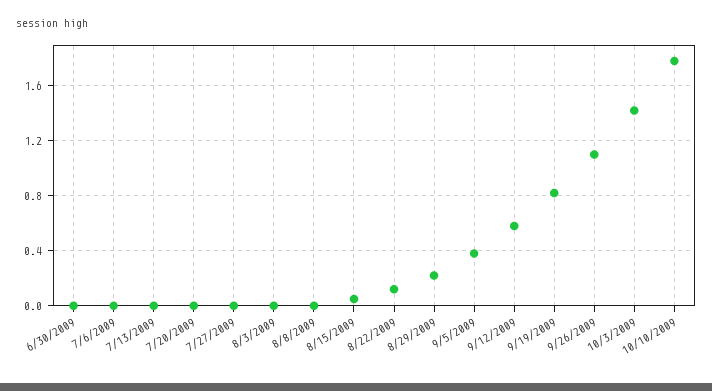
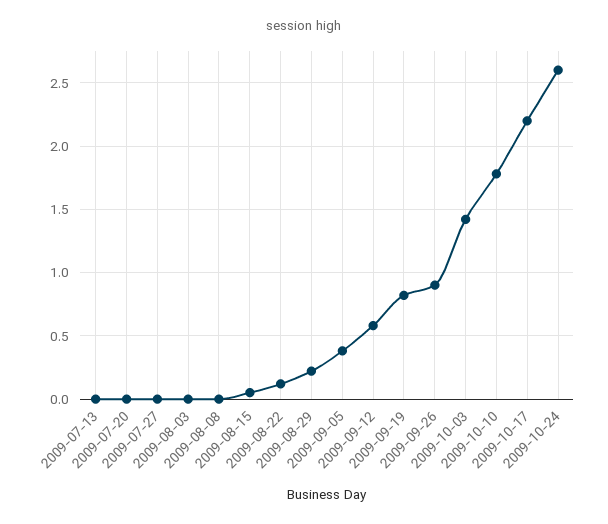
6/30/2009: 0 -> none
7/6/2009: 0 -> none
9/26/2009: 1.1 -> 0.9
2009-10-17: none -> 2.2
2009-10-24: none -> 2.6

